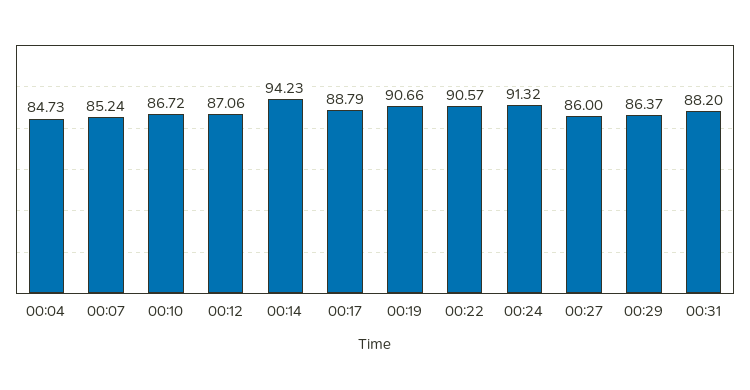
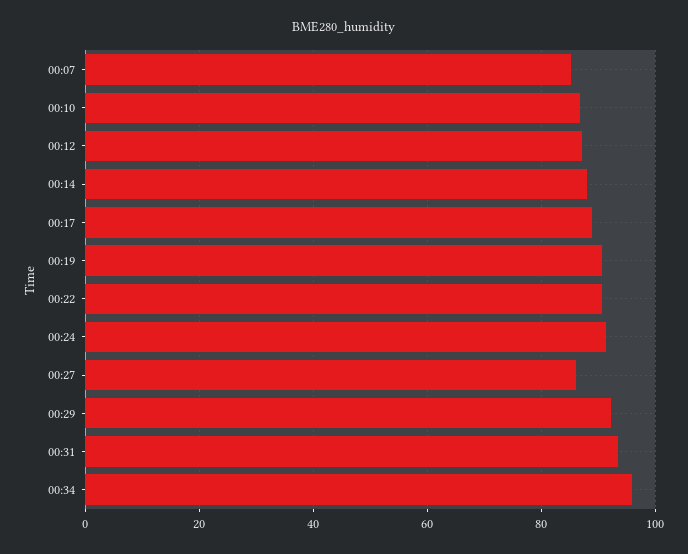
00:04: 84.73 -> none
00:14: 94.23 -> 88
00:29: 86.37 -> 92
00:31: 88.2 -> 94
00:34: none -> 96

